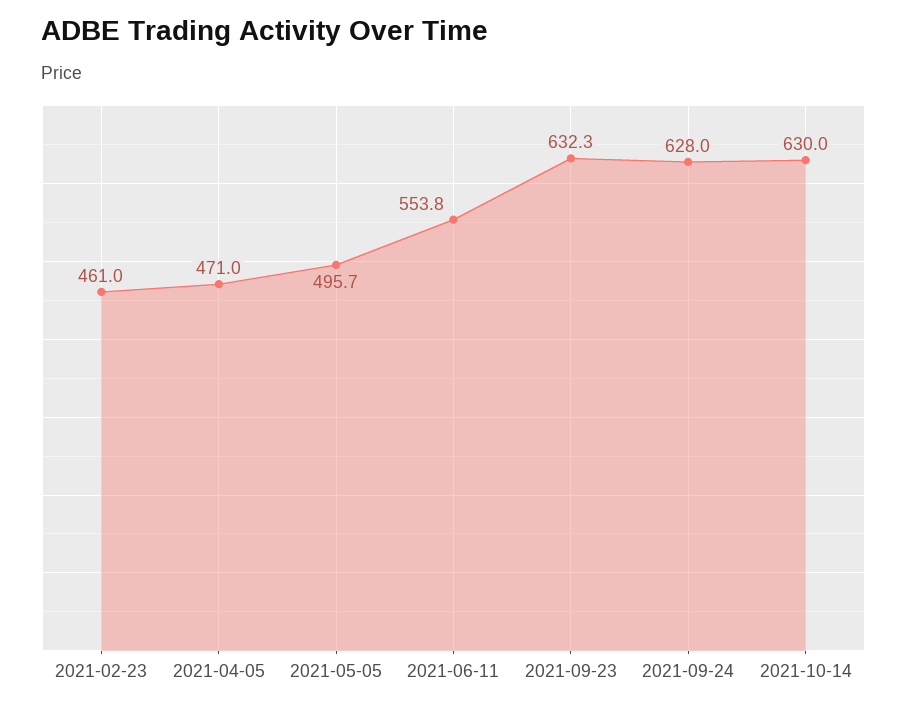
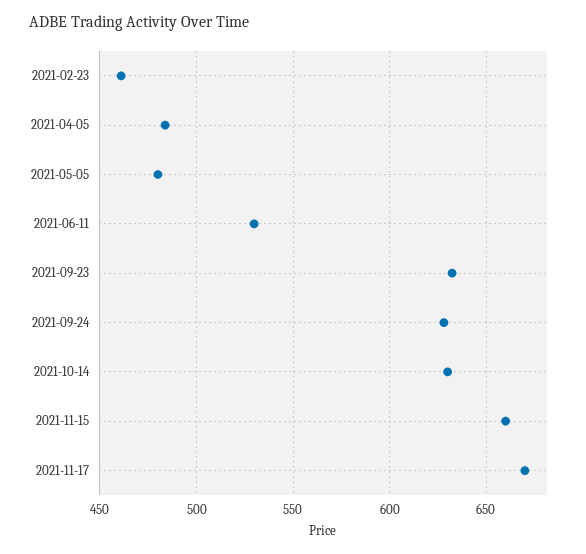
2021-04-05: 471 -> 485
2021-05-05: 495.7 -> 480
2021-06-11: 553.8 -> 530
2021-11-15: none -> 660
2021-11-17: none -> 670

